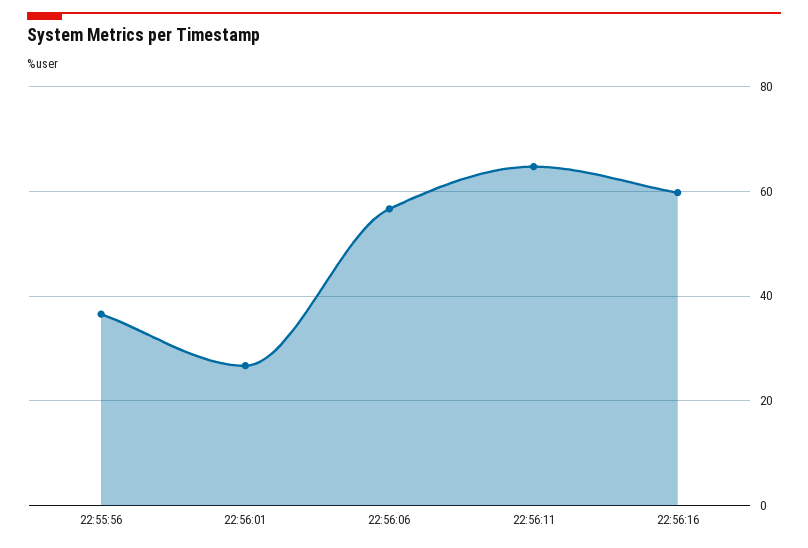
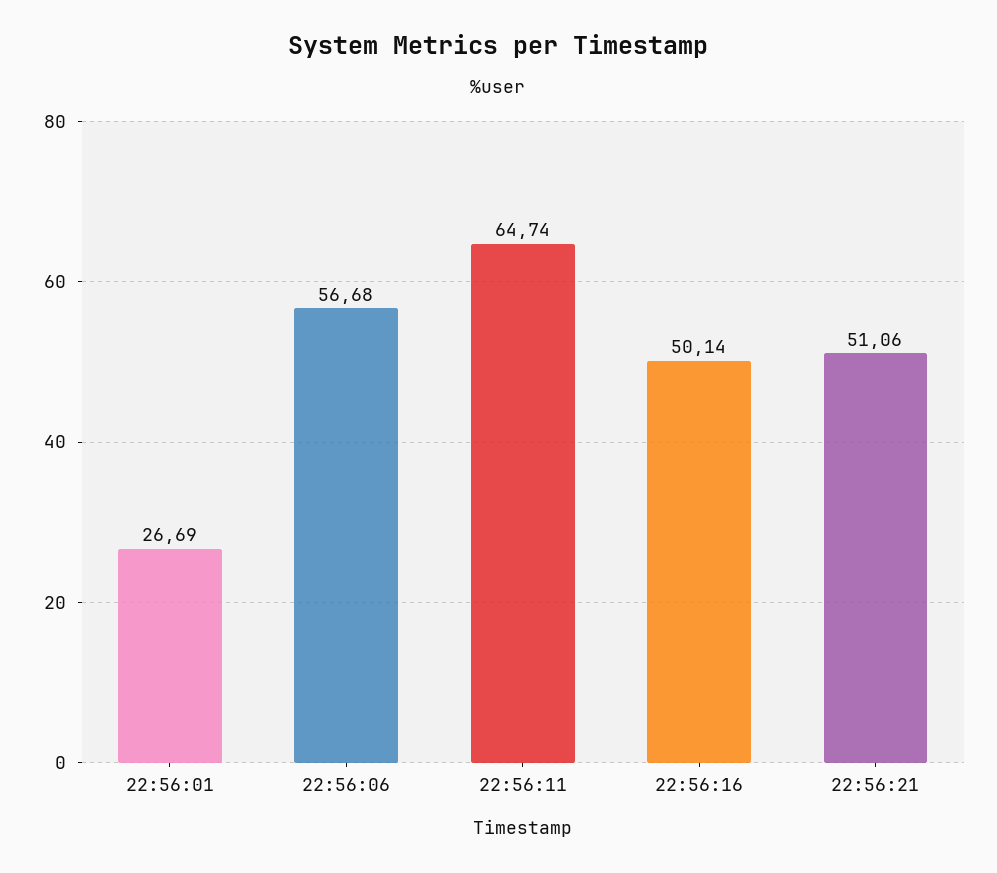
22:55:56: 36 -> none
22:56:16: 60 -> 50.14
22:56:21: none -> 51.06

